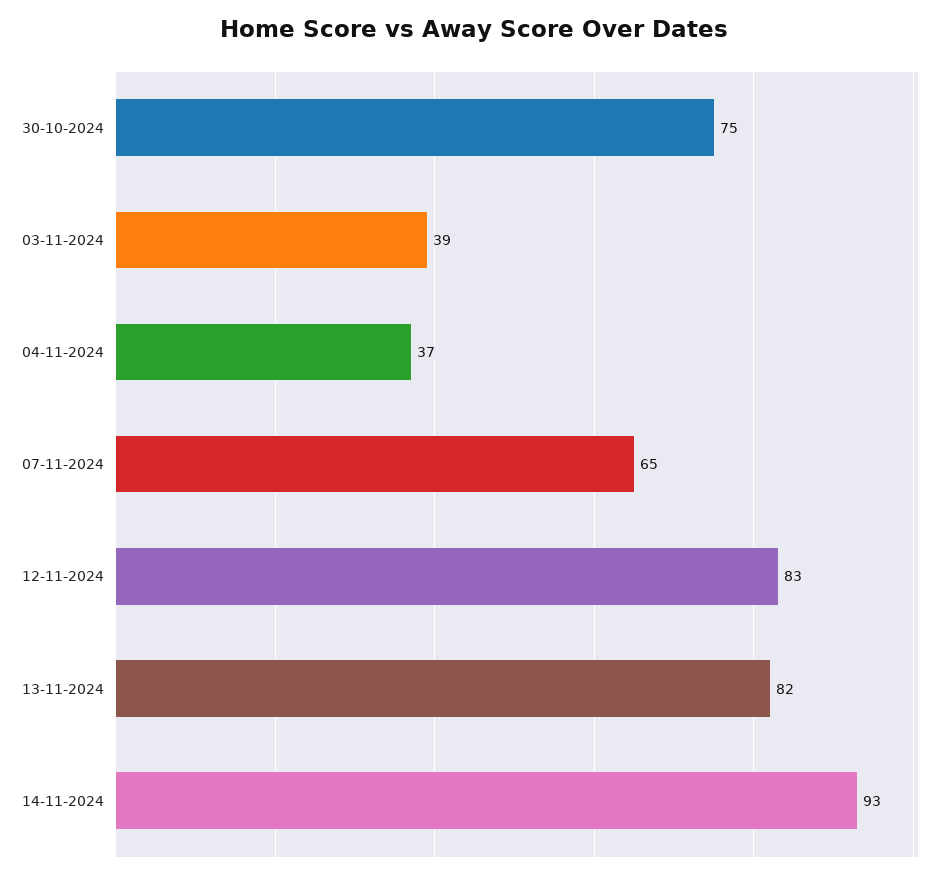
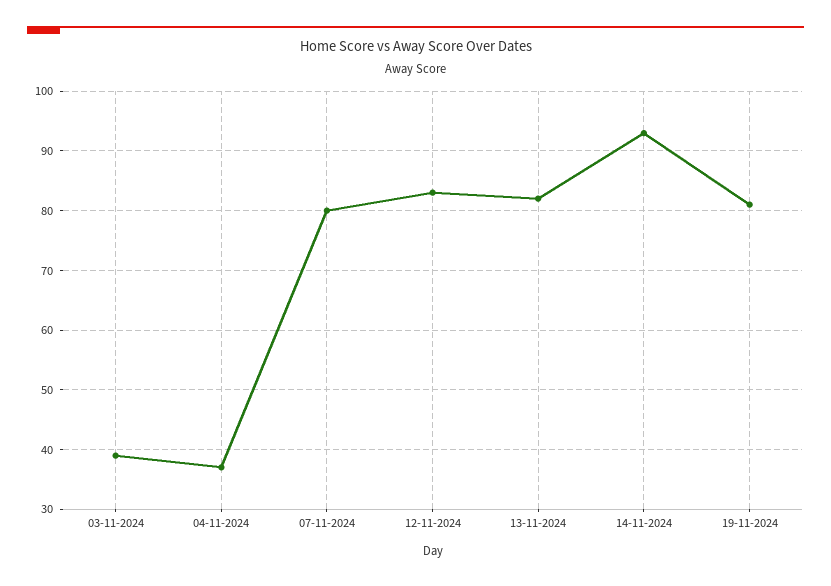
30-10-2024: 75 -> none
07-11-2024: 65 -> 80
19-11-2024: none -> 80

